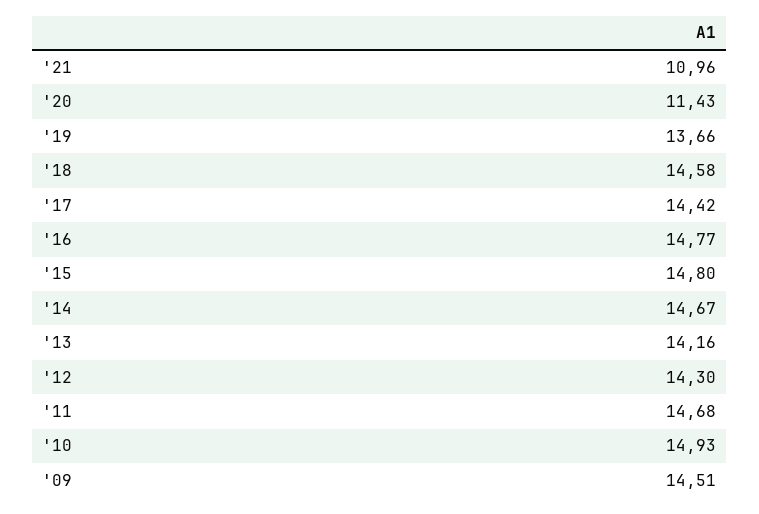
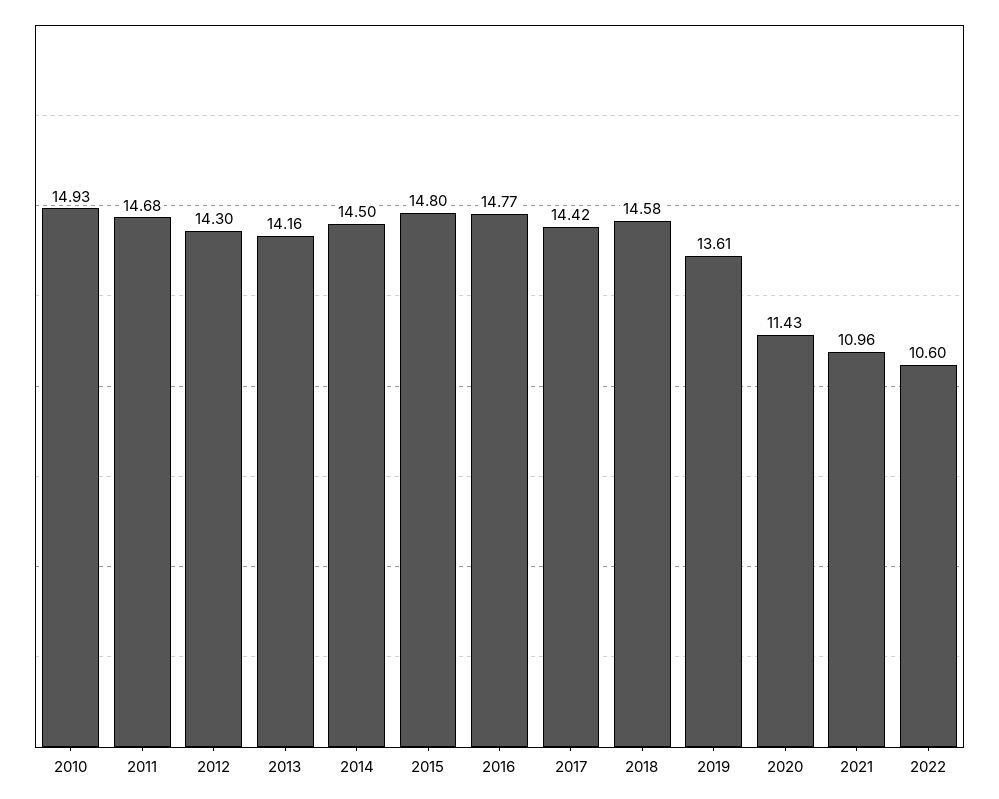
'19: 13.66 -> 13.61
'14: 14.67 -> 14.5
'09: 14.51 -> none
2022: none -> 10.6

